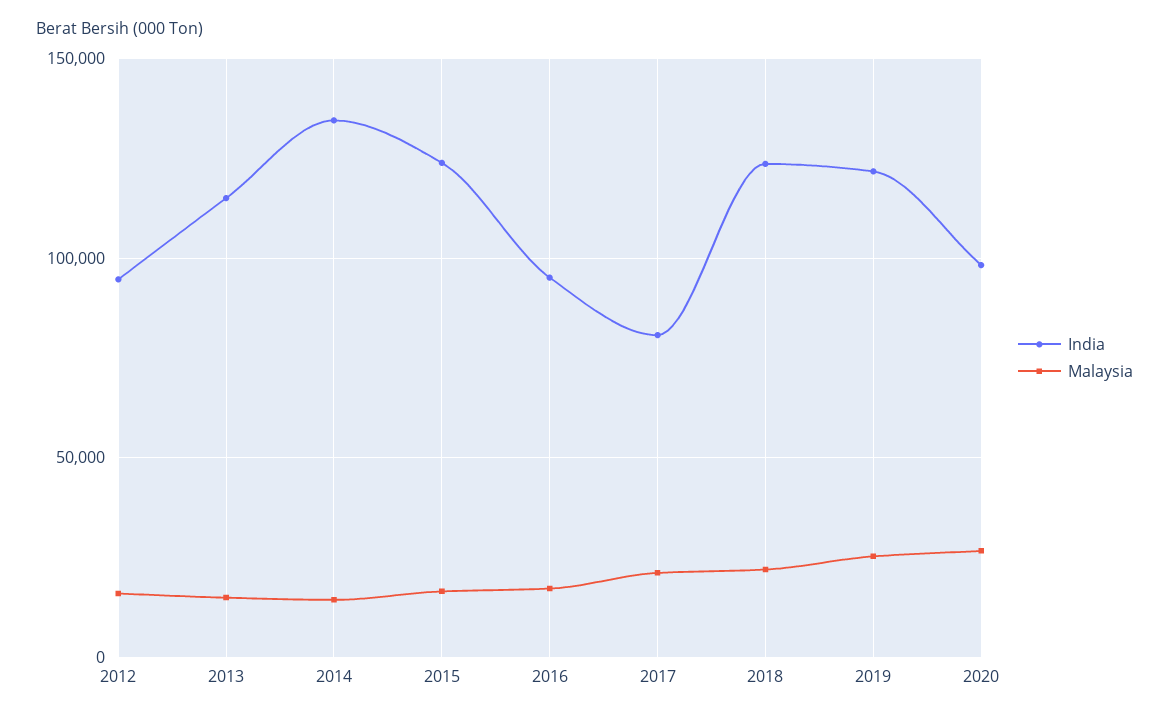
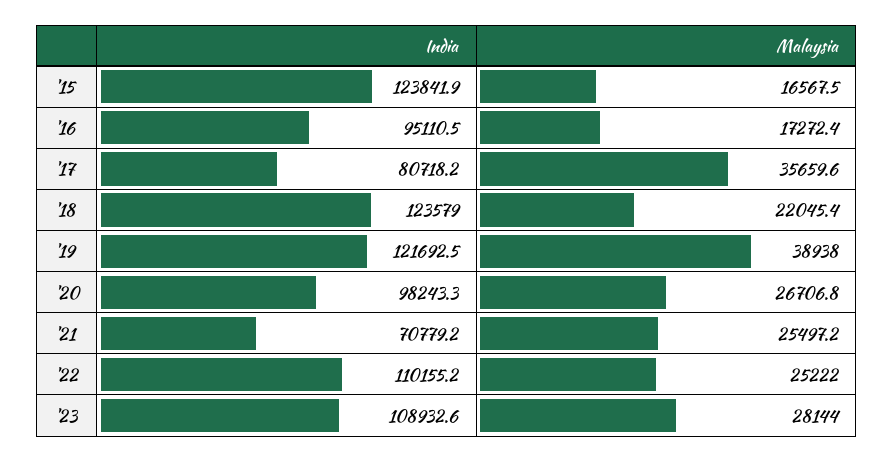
India, 2012: 95000 -> none
Malaysia, 2012: 15000 -> none
India, 2013: 115000 -> none
Malaysia, 2013: 15000 -> none
India, 2014: 135000 -> none
Malaysia, 2014: 15000 -> none
Malaysia, 2017: 20000 -> 35659.6
Malaysia, 2019: 25000 -> 38938
India, '21: none -> 70779.2
Malaysia, '21: none -> 25497.2
India, '22: none -> 110155.2
Malaysia, '22: none -> 25222
India, '23: none -> 108932.6
Malaysia, '23: none -> 28144

